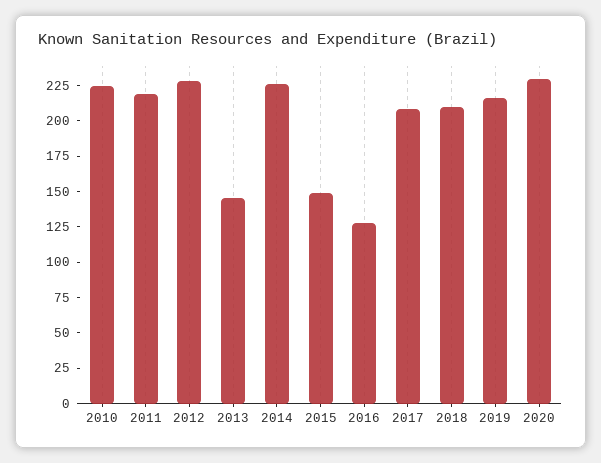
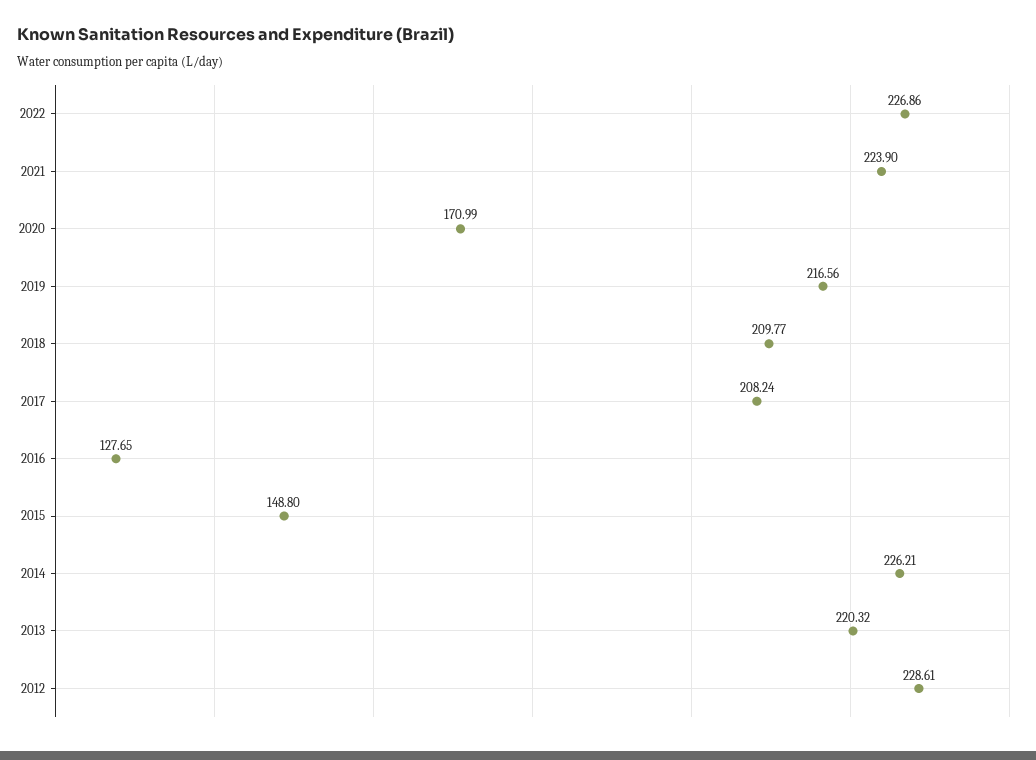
2010: 225 -> none
2011: 225 -> none
2013: 150 -> 220.32
2020: 225 -> 170.99
2022: none -> 226.86
2021: none -> 223.9

